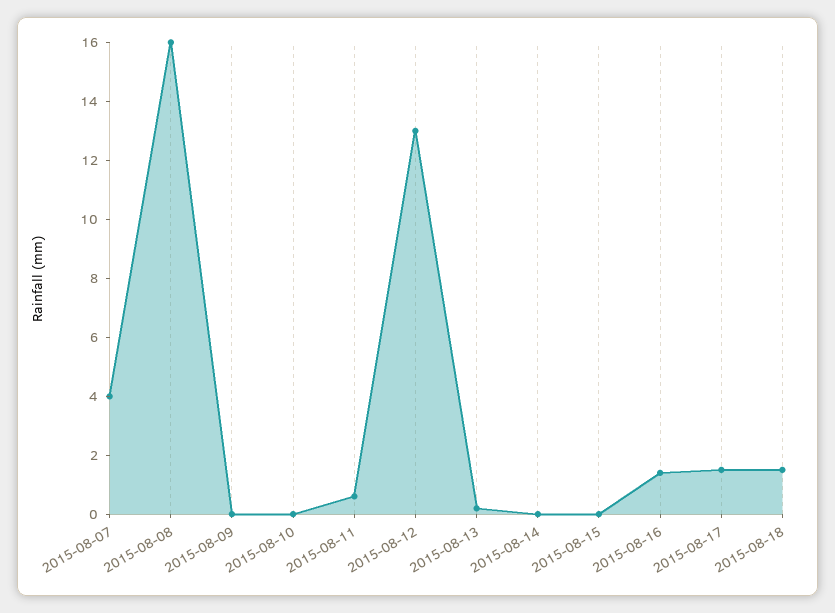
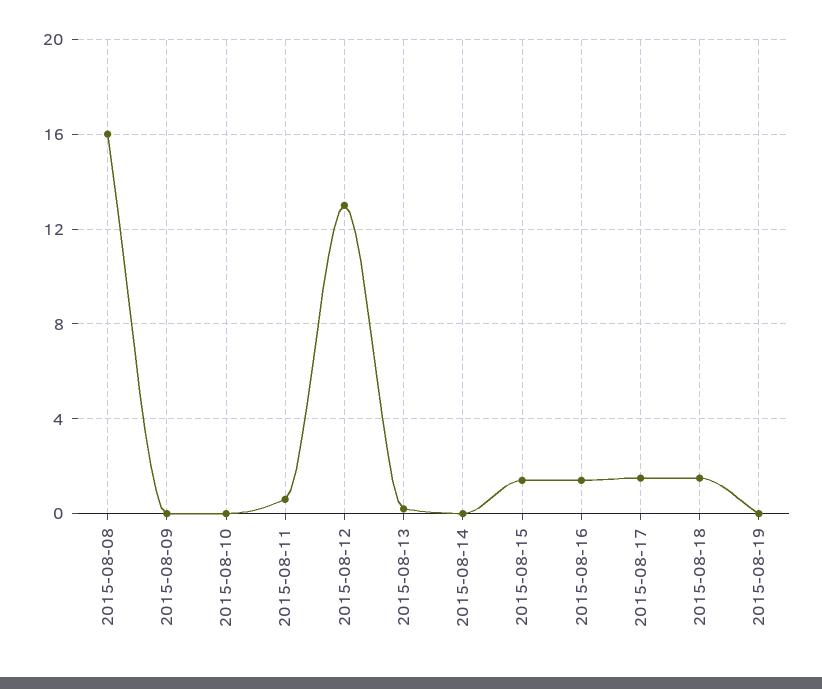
2015-08-07: 4 -> none
2015-08-15: 0 -> 1.5
2015-08-19: none -> 0

